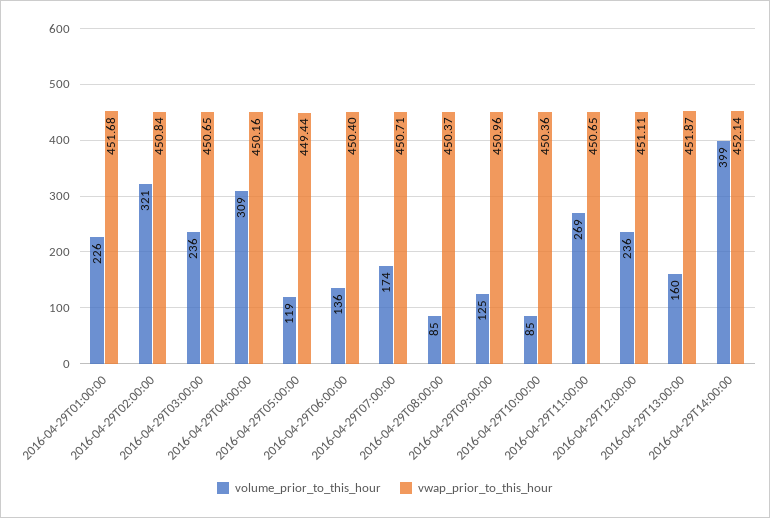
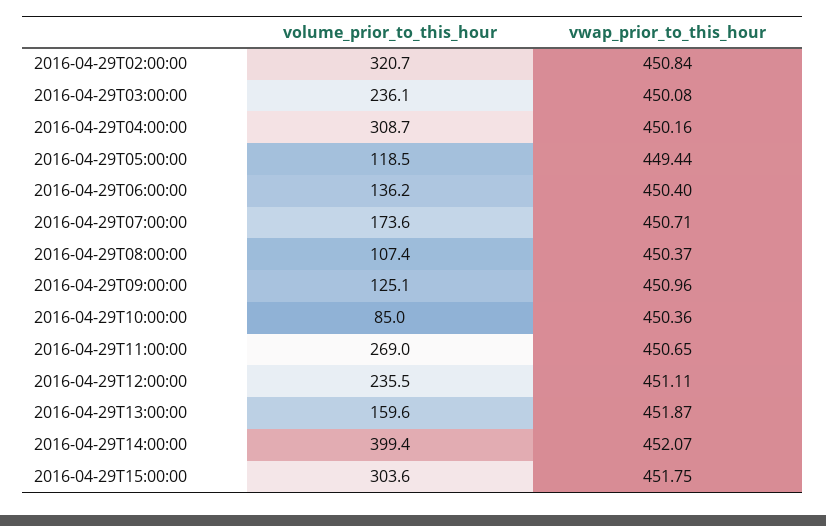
volume_prior_to_this_hour, 2016-04-29T01:00:00: 226 -> none
vwap_prior_to_this_hour, 2016-04-29T01:00:00: 451.68 -> none
vwap_prior_to_this_hour, 2016-04-29T03:00:00: 450.65 -> 450.08
volume_prior_to_this_hour, 2016-04-29T08:00:00: 85 -> 107.4
vwap_prior_to_this_hour, 2016-04-29T14:00:00: 452.14 -> 452.07
volume_prior_to_this_hour, 2016-04-29T15:00:00: none -> 303.6
vwap_prior_to_this_hour, 2016-04-29T15:00:00: none -> 451.75

